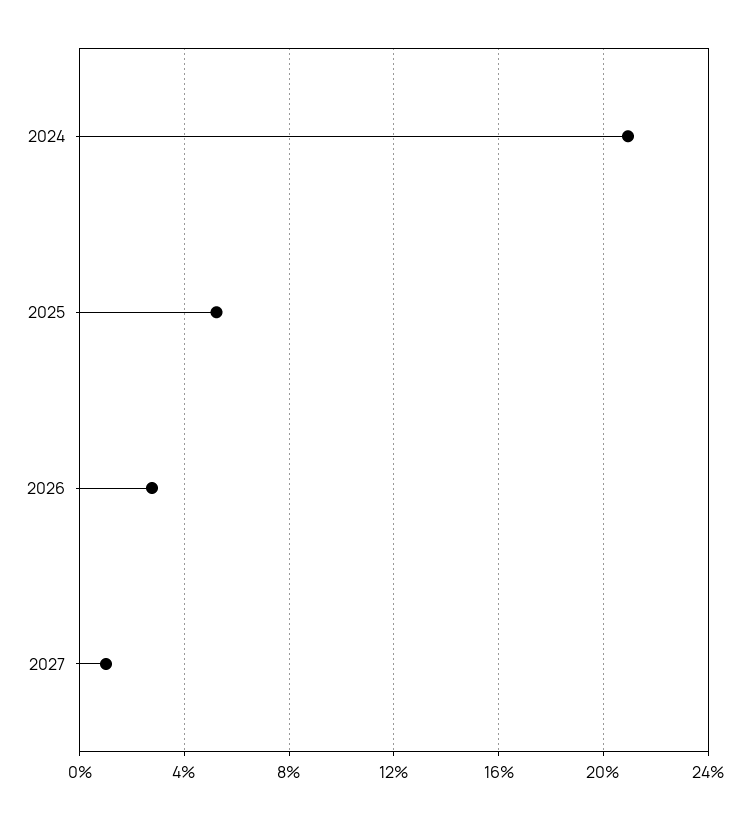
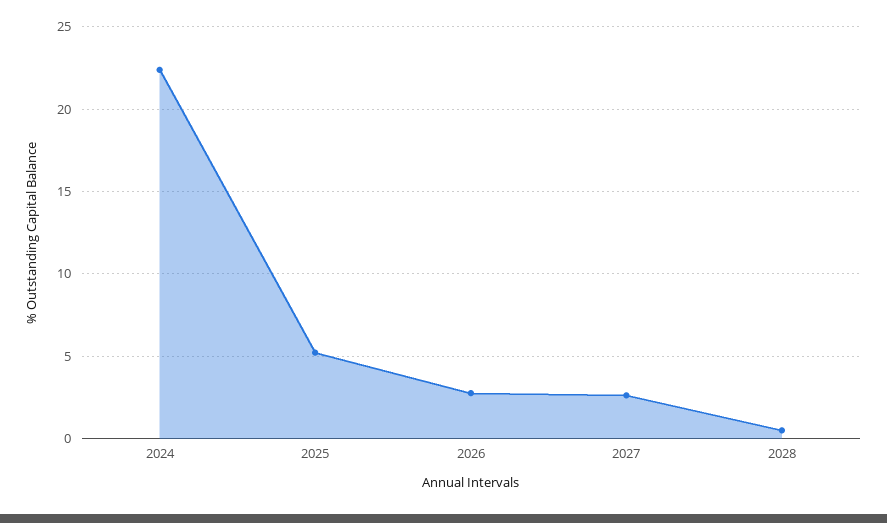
2024: 21 -> 22.5
2027: 1 -> 2.5
2028: none -> 0.5

